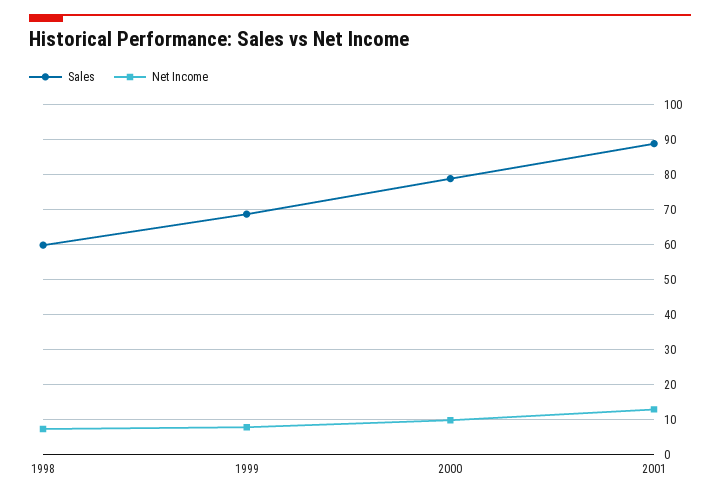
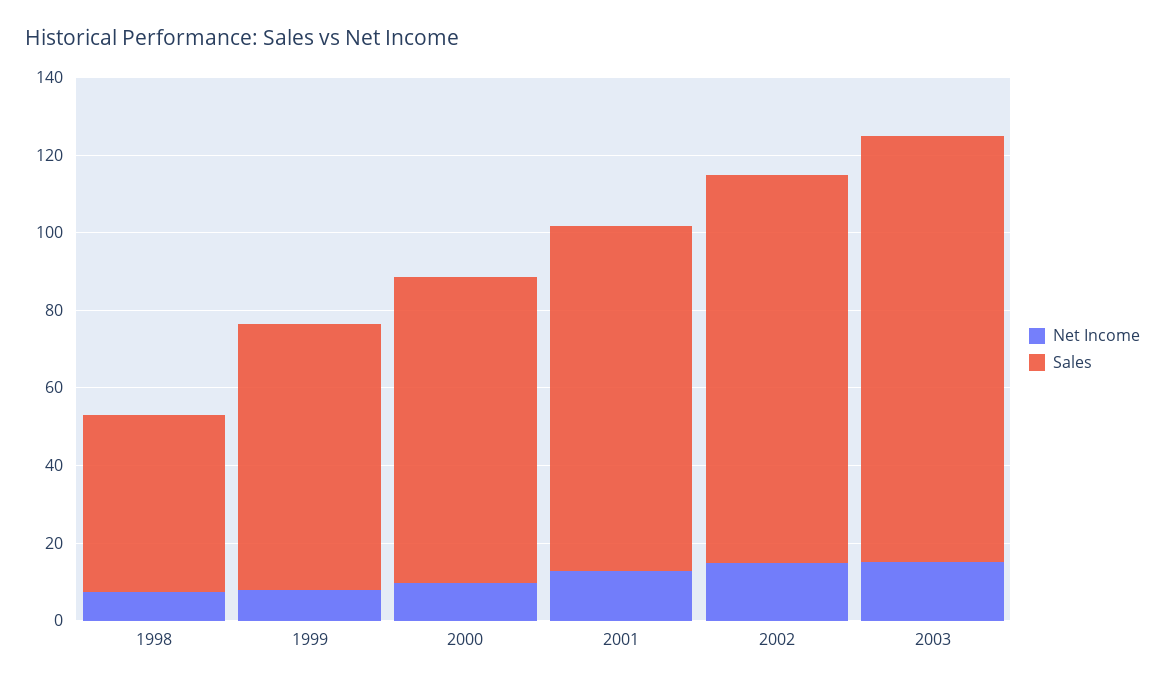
Sales, 1998: 60 -> 45
Net Income, 2002: none -> 15
Sales, 2002: none -> 100
Net Income, 2003: none -> 15
Sales, 2003: none -> 110

